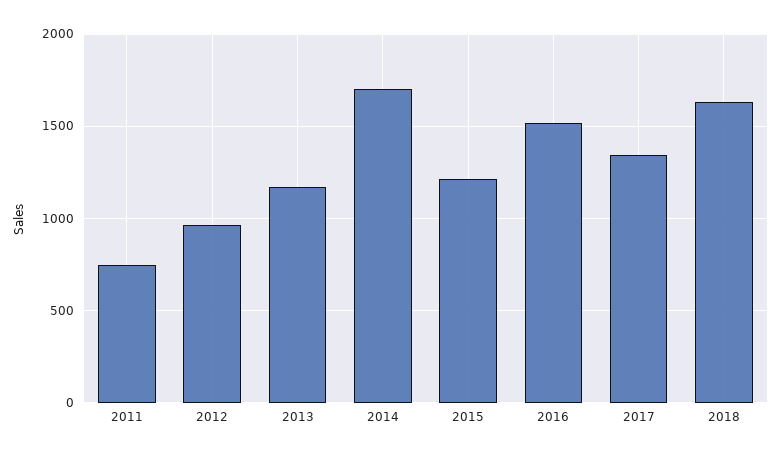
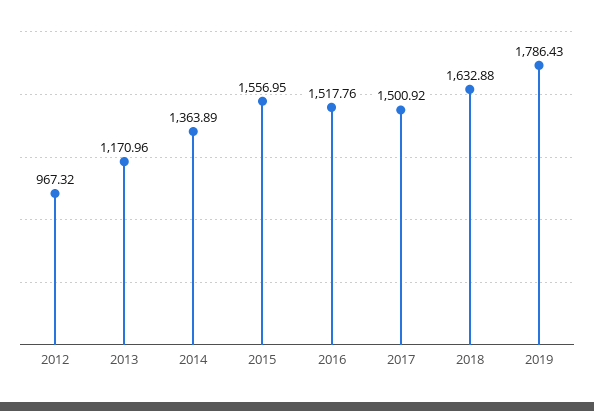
2011: 750 -> none
2014: 1700 -> 1363.89
2015: 1200 -> 1556.95
2017: 1350 -> 1500.92
2019: none -> 1786.43

